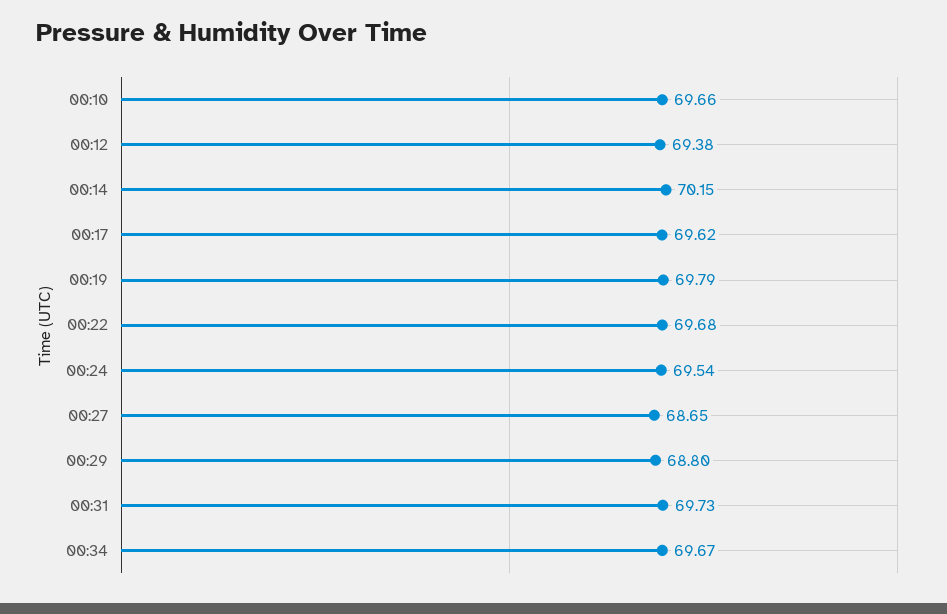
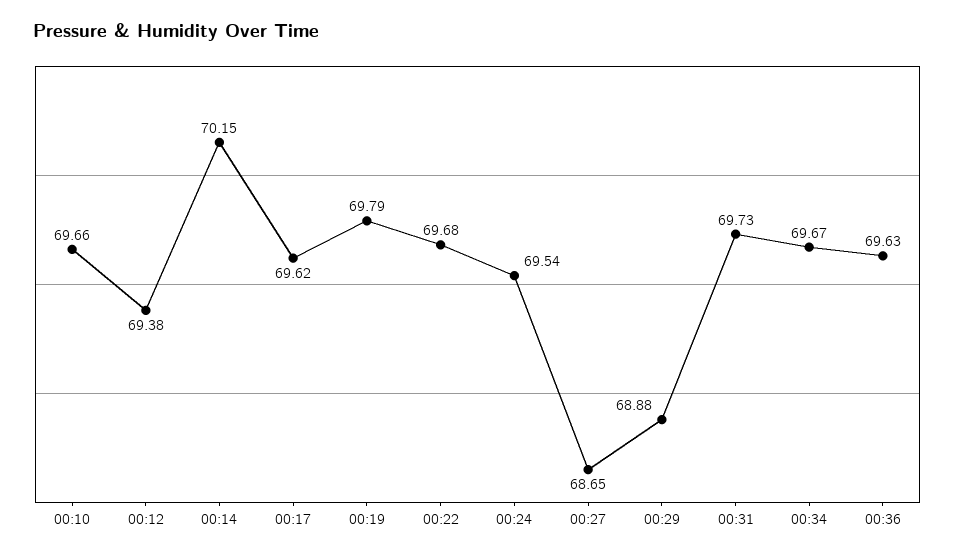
00:29: 68.8 -> 68.88
00:36: none -> 69.63

